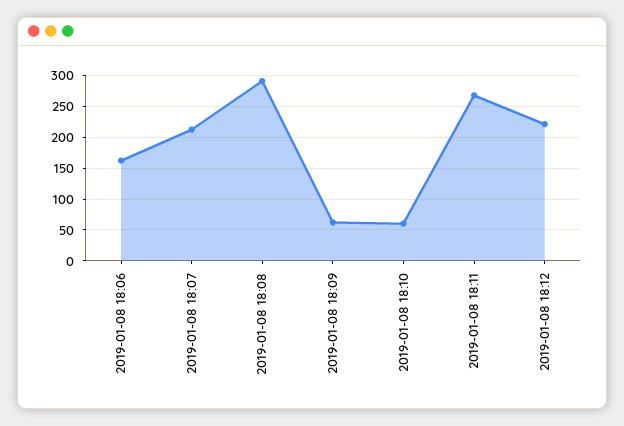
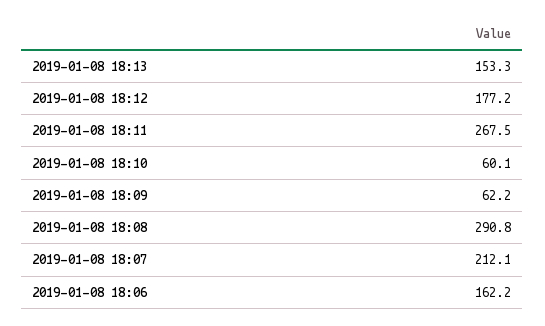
2019-01-08 18:12: 220 -> 177.2
2019-01-08 18:13: none -> 153.3

